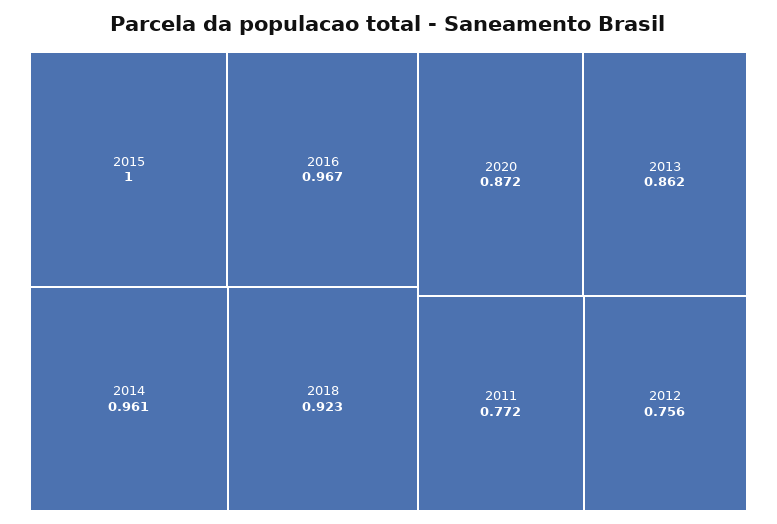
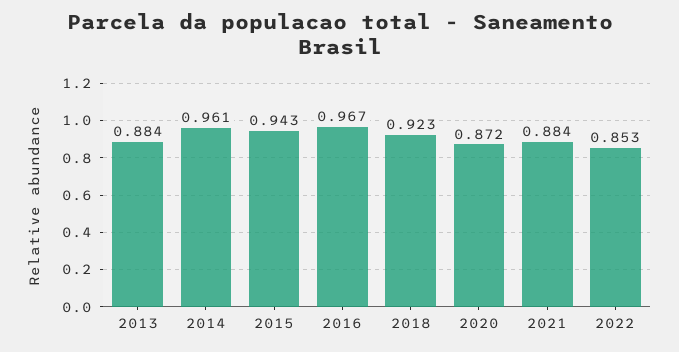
2015: 1 -> 0.943
2013: 0.862 -> 0.884
2011: 0.772 -> none
2012: 0.756 -> none
2021: none -> 0.884
2022: none -> 0.853

